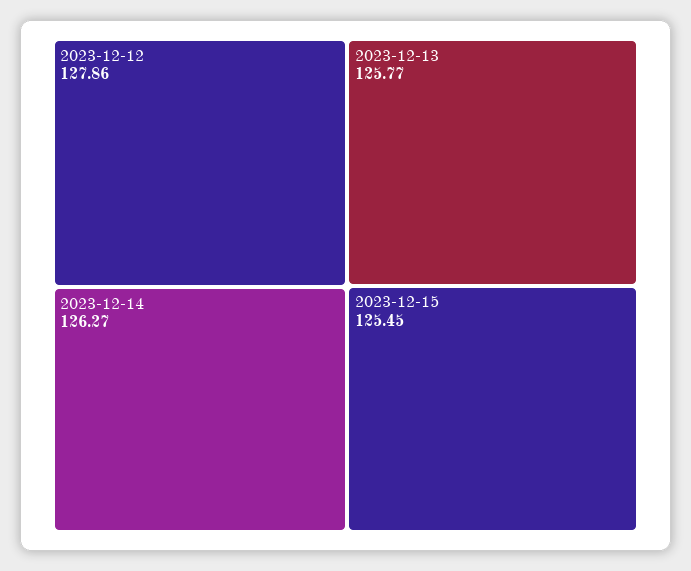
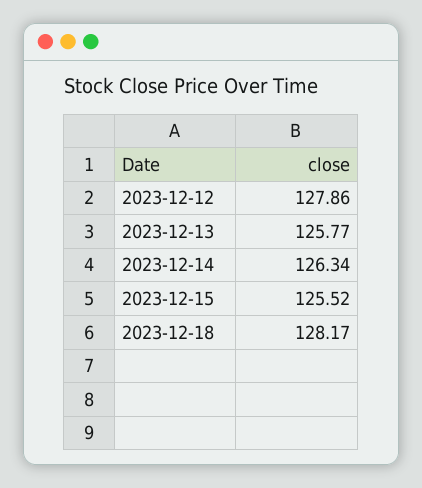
2023-12-14: 126.27 -> 126.34
2023-12-15: 125.45 -> 125.52
2023-12-18: none -> 128.17

